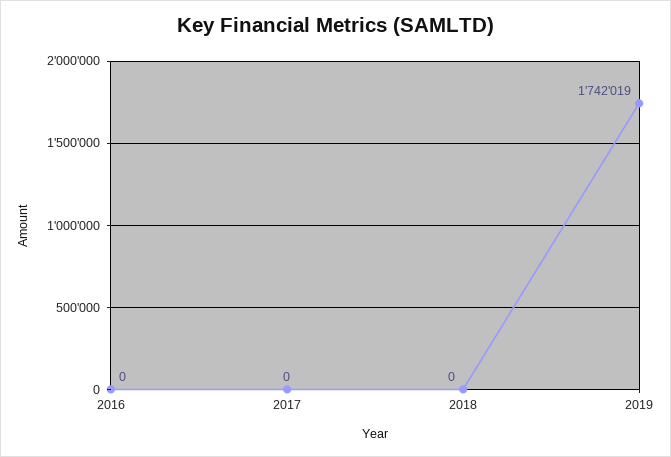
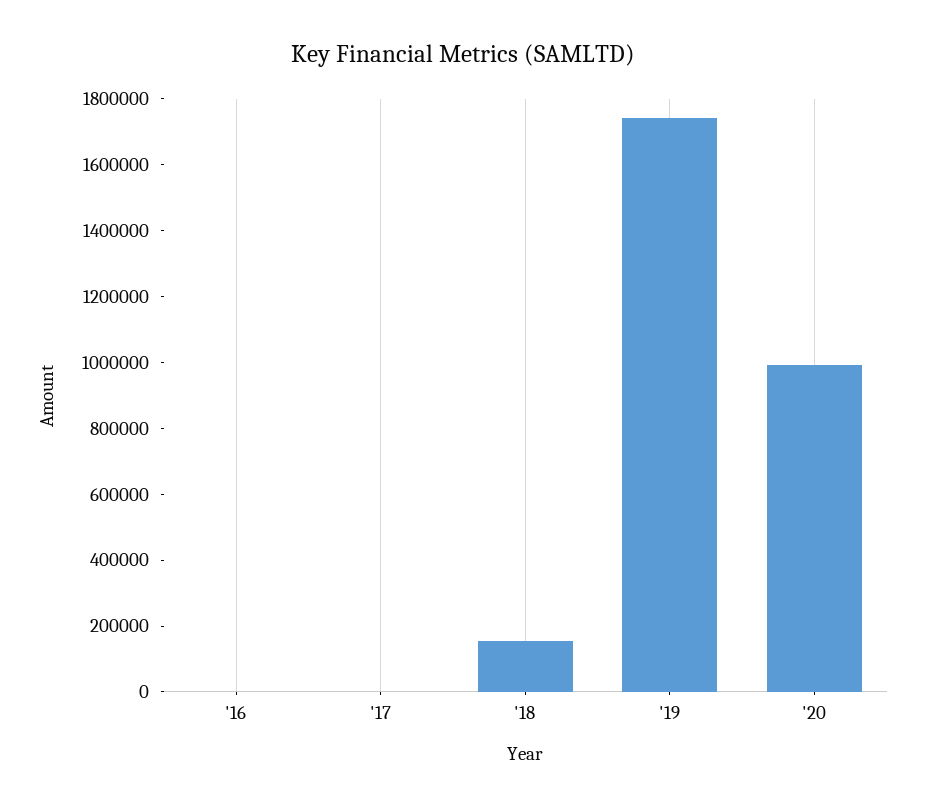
2018: 0 -> 150000
'20: none -> 1000000

